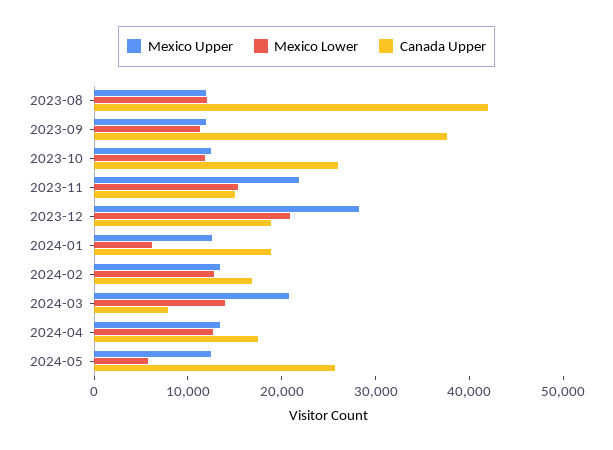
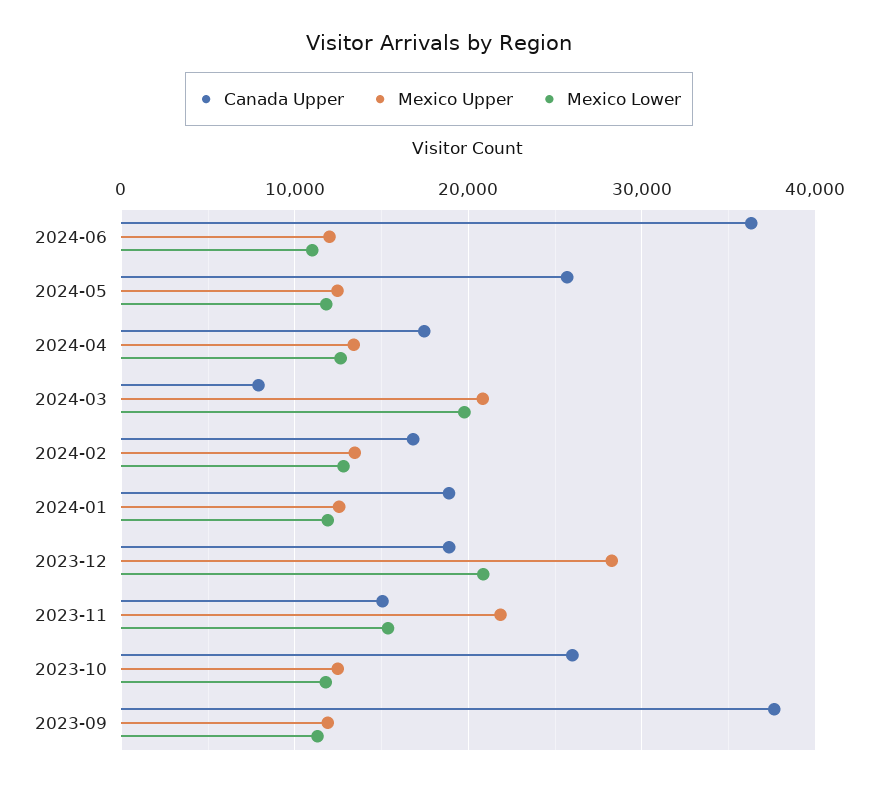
Mexico Upper, 2023-08: 12000 -> none
Mexico Lower, 2023-08: 12000 -> none
Canada Upper, 2023-08: 42000 -> none
Mexico Lower, 2024-01: 6000 -> 12000
Mexico Lower, 2024-03: 14000 -> 20000
Mexico Lower, 2024-05: 6000 -> 12000
Canada Upper, 2024-06: none -> 36000
Mexico Upper, 2024-06: none -> 12000
Mexico Lower, 2024-06: none -> 11000

